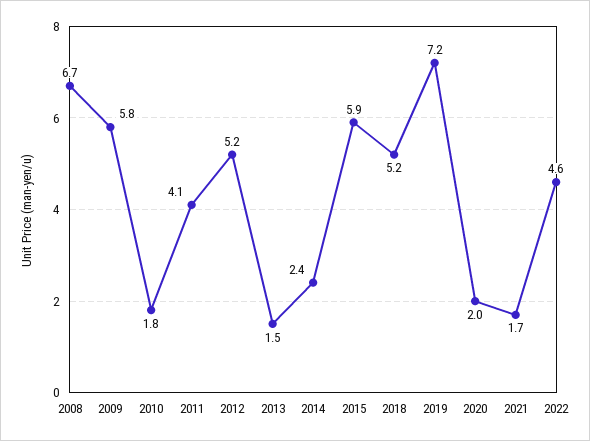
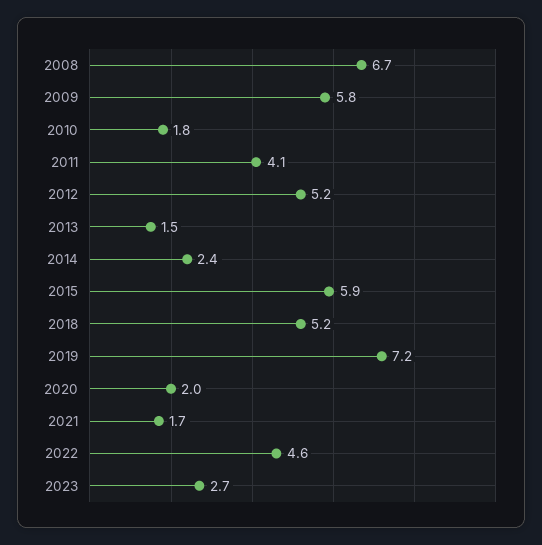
2023: none -> 2.7

